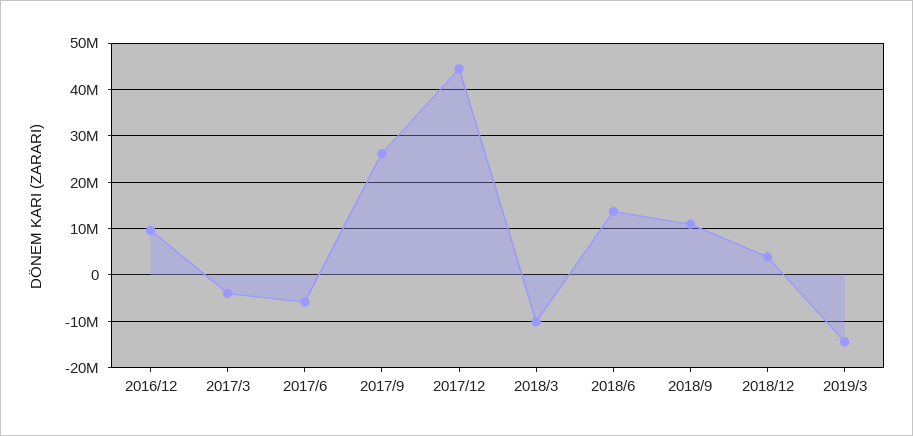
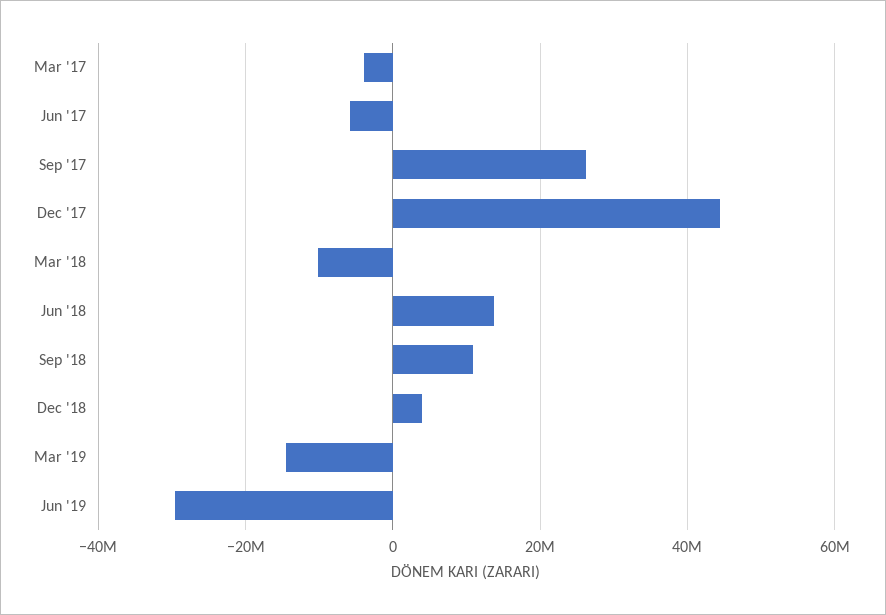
2016/12: 10000000 -> none
Jun '19: none -> -30000000

